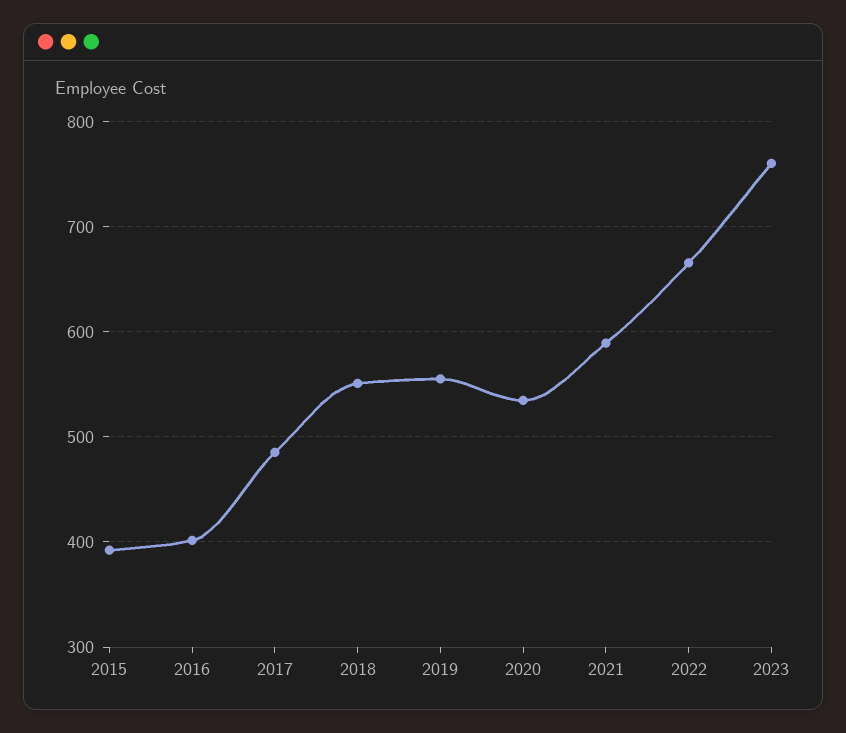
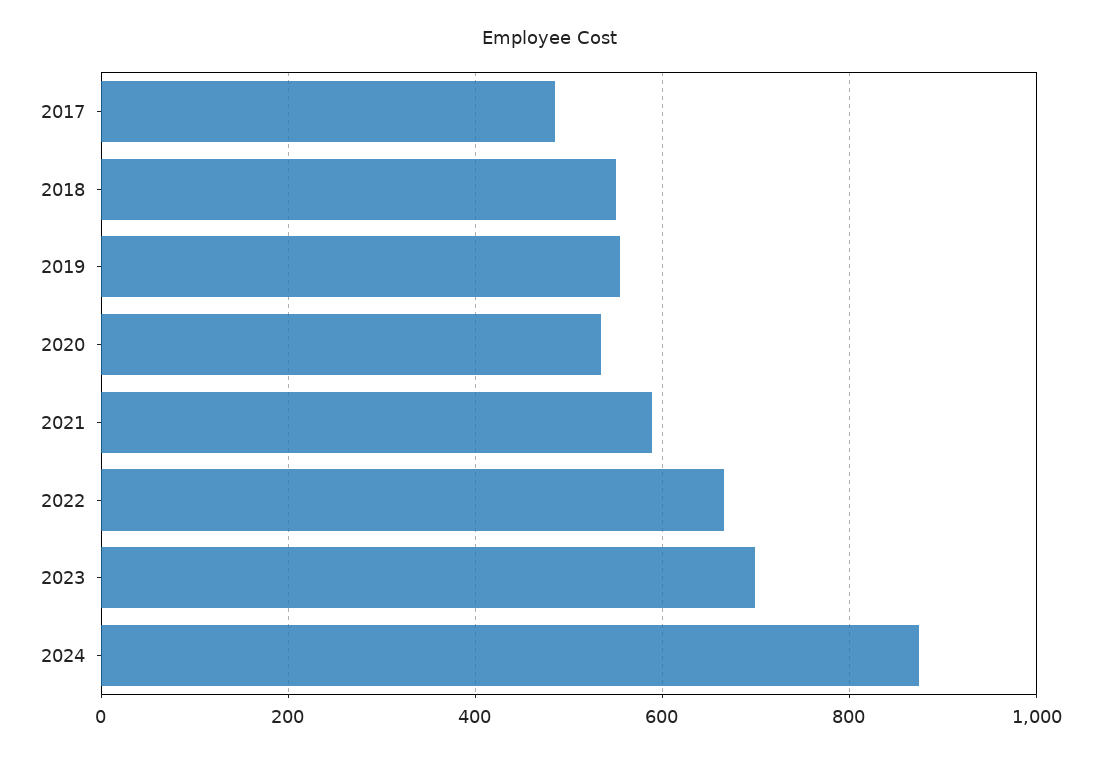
2015: 390 -> none
2016: 400 -> none
2023: 760 -> 700
2024: none -> 880

